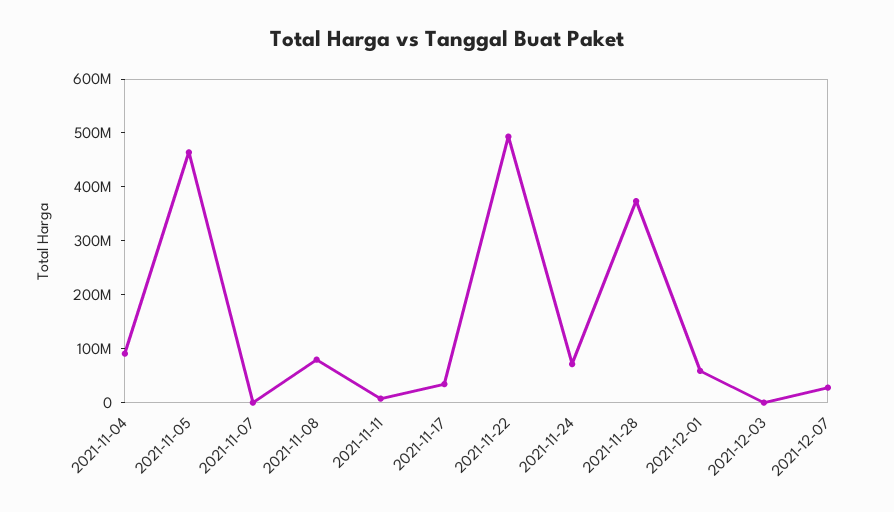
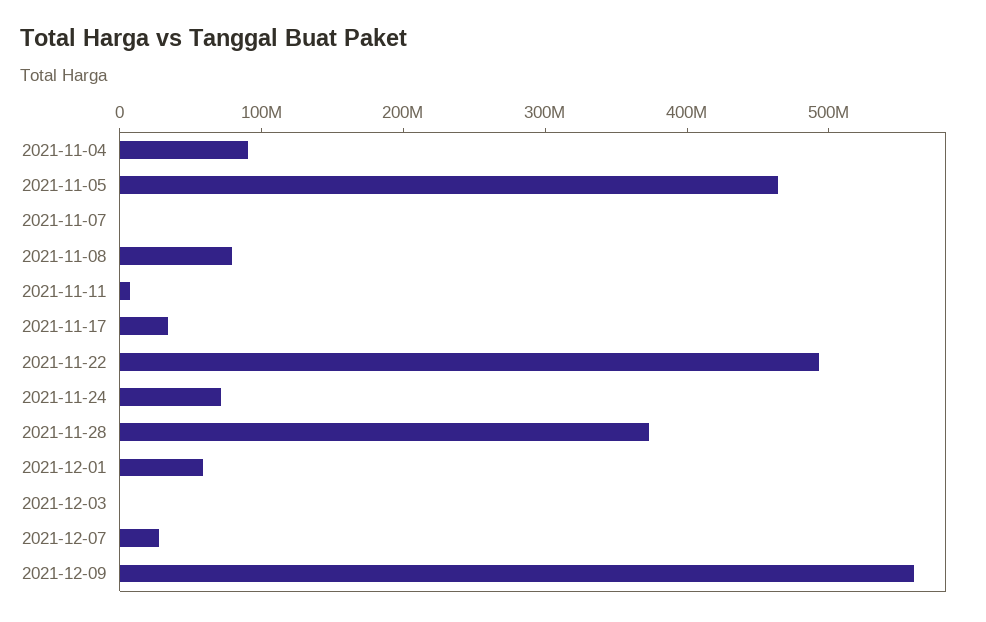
2021-12-09: none -> 560000000

